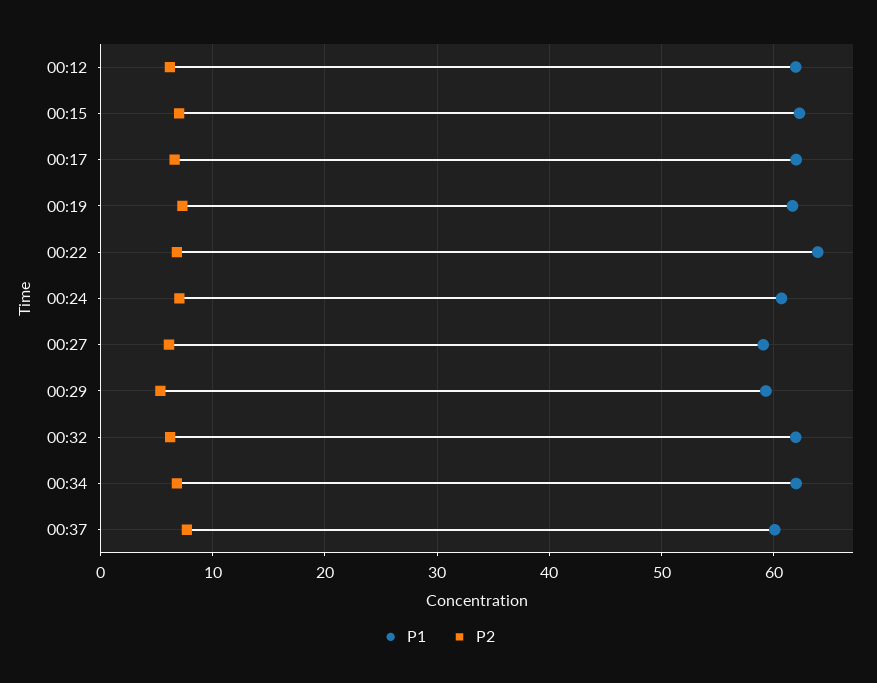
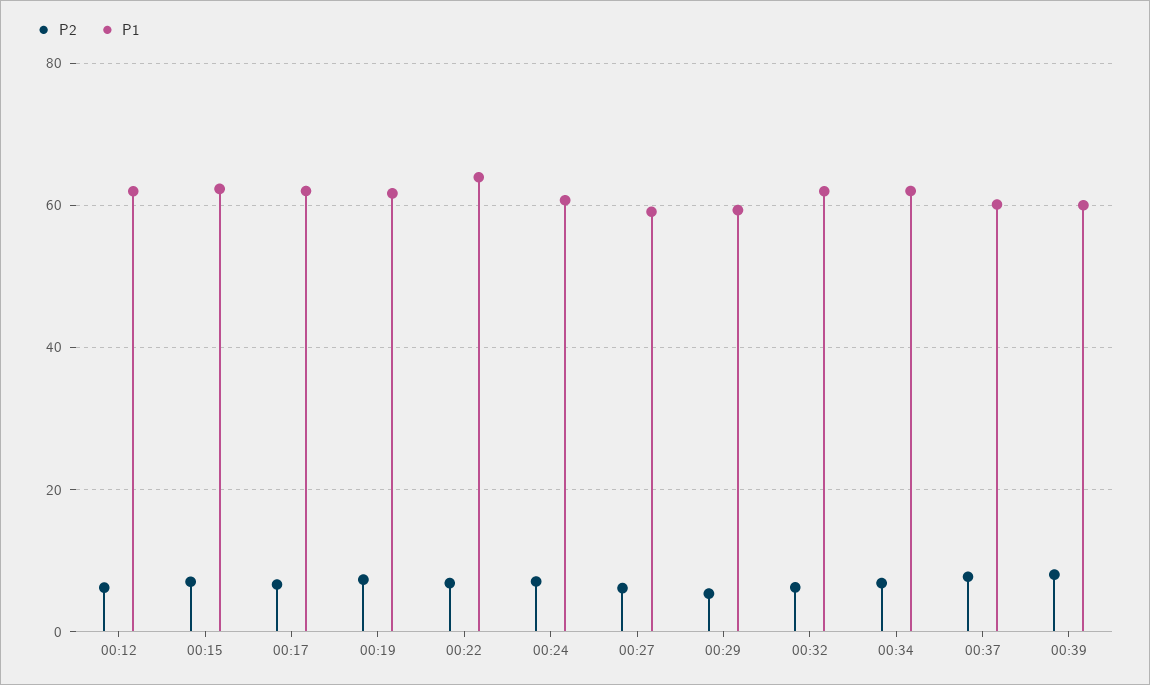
P2, 00:39: none -> 8
P1, 00:39: none -> 60

